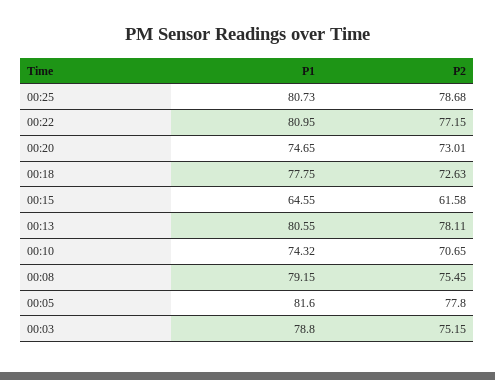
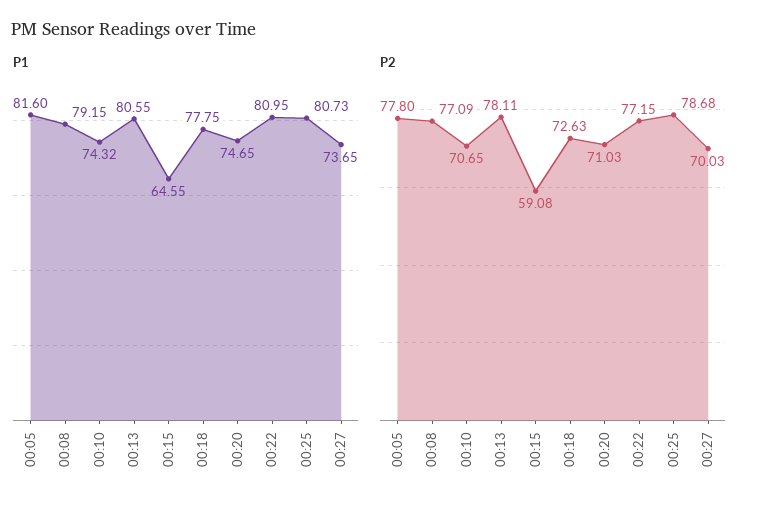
P2, 00:20: 73.01 -> 71.03
P2, 00:15: 61.58 -> 59.08
P2, 00:08: 75.45 -> 77.09
P1, 00:03: 78.8 -> none
P2, 00:03: 75.15 -> none
P1, 00:27: none -> 73.65
P2, 00:27: none -> 70.03

